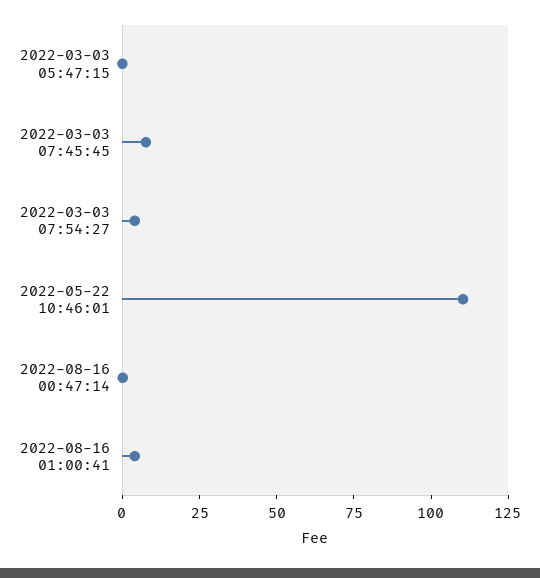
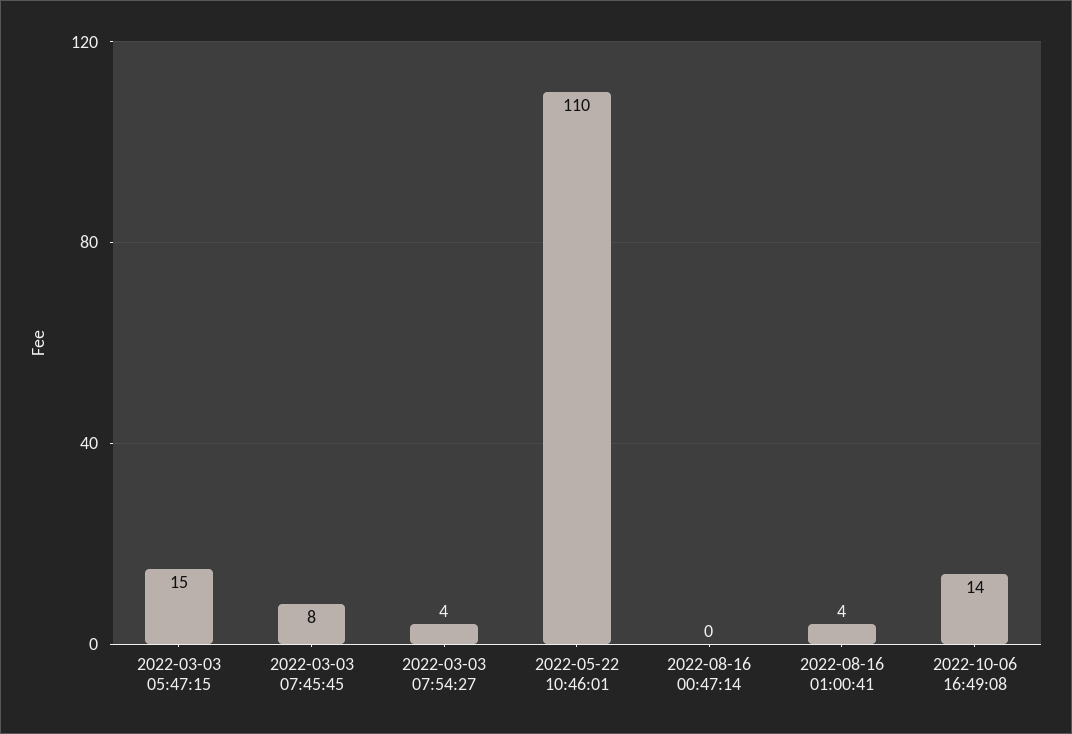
2022-03-03 05:47:15: 0 -> 15
2022-10-06 16:49:08: none -> 14

